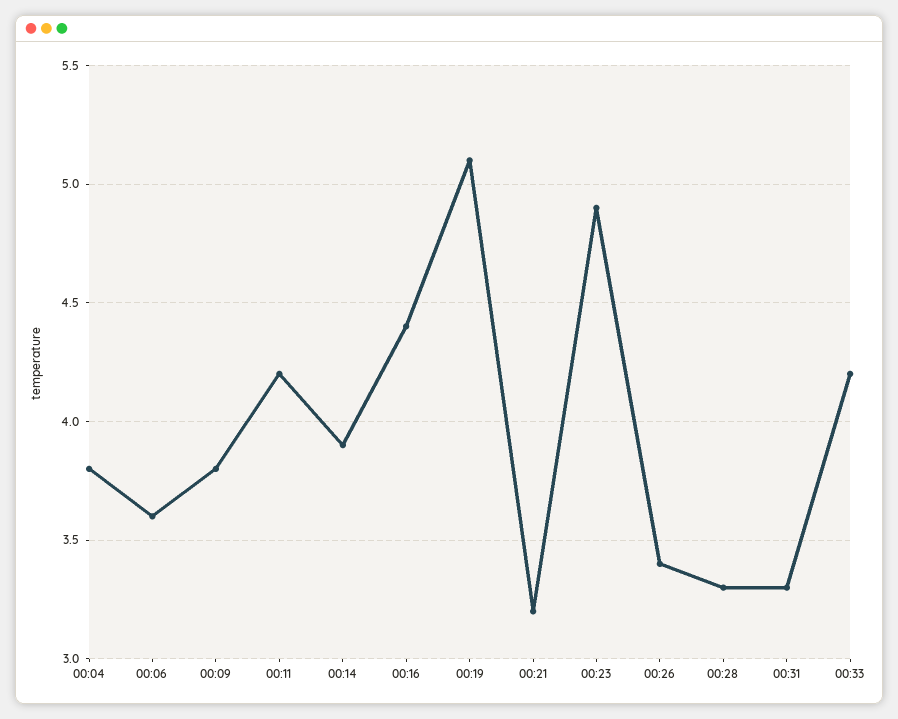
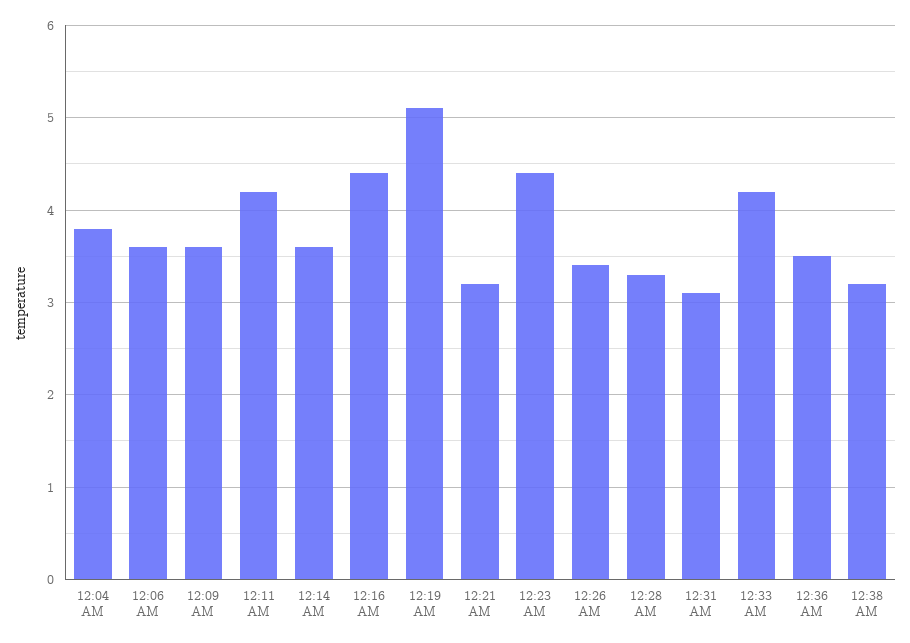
00:09: 3.8 -> 3.6
00:14: 3.9 -> 3.6
00:23: 4.9 -> 4.4
00:31: 3.3 -> 3.1
12:36 AM: none -> 3.5
12:38 AM: none -> 3.2

